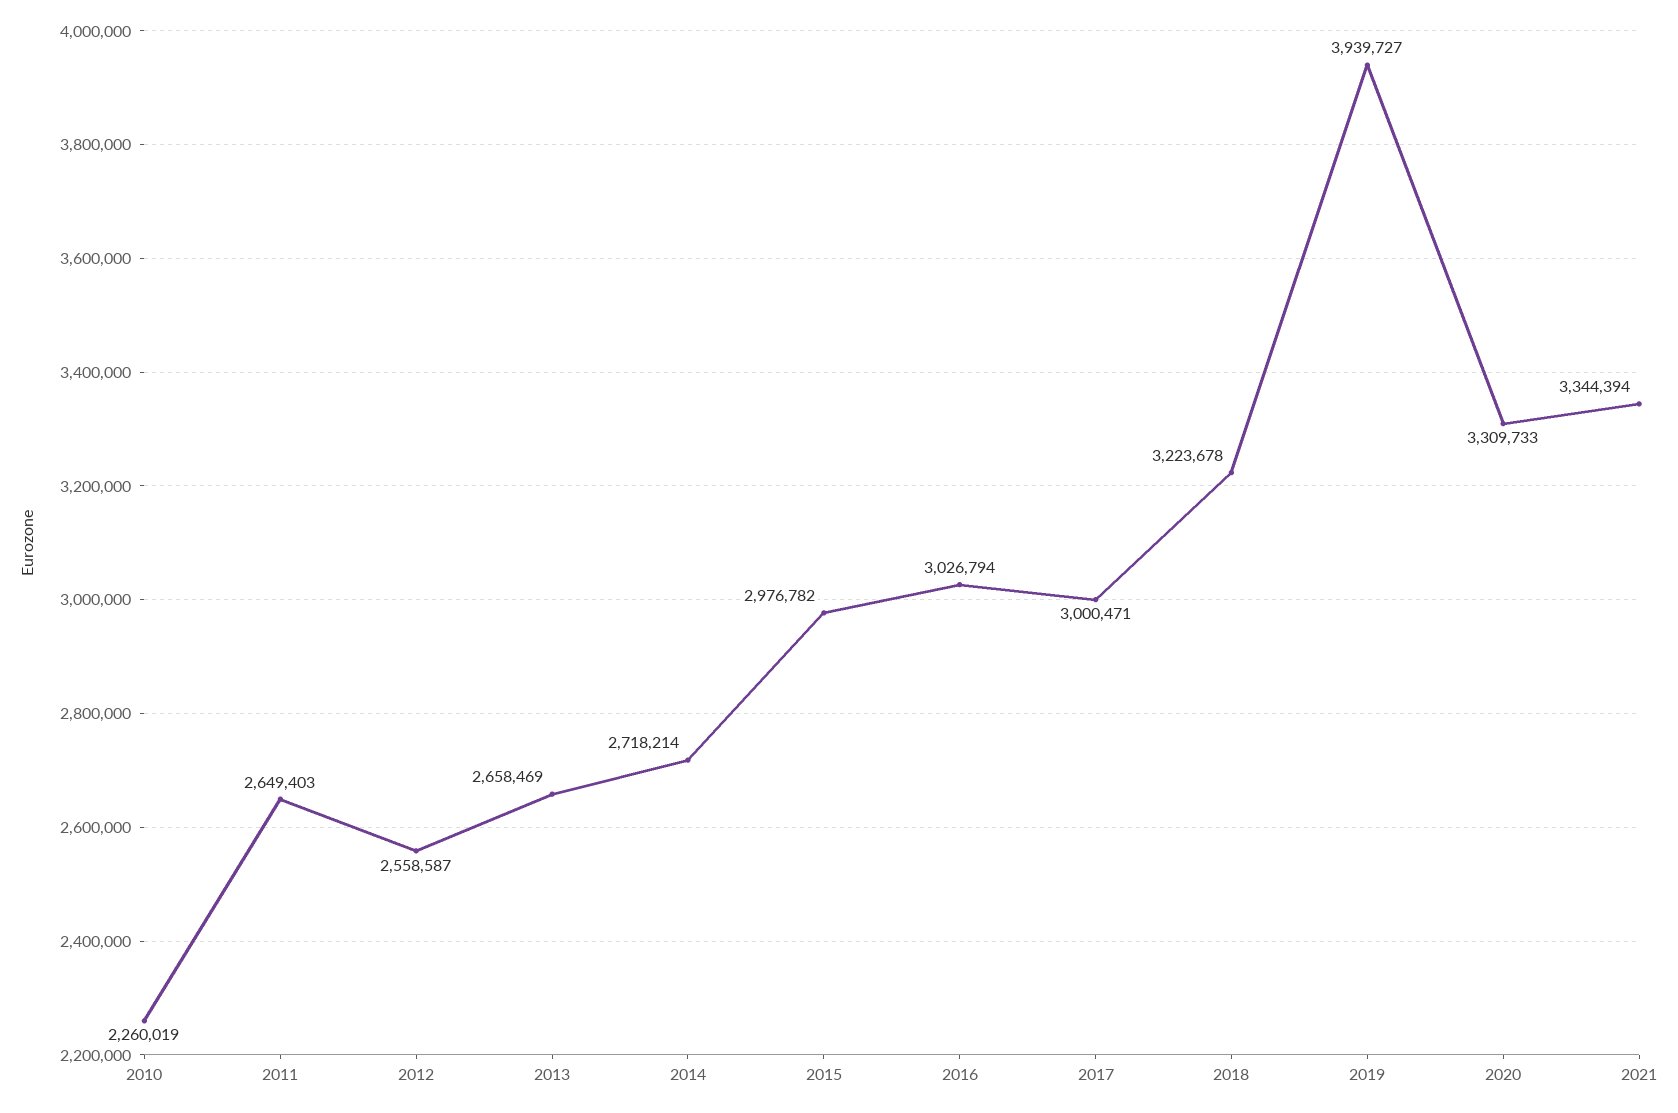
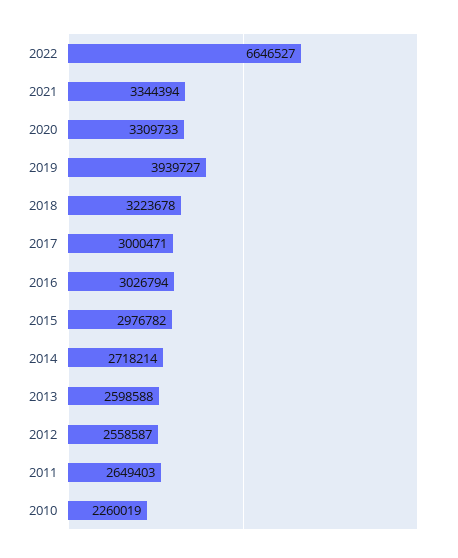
2013: 2658469 -> 2598588
2022: none -> 6646527

